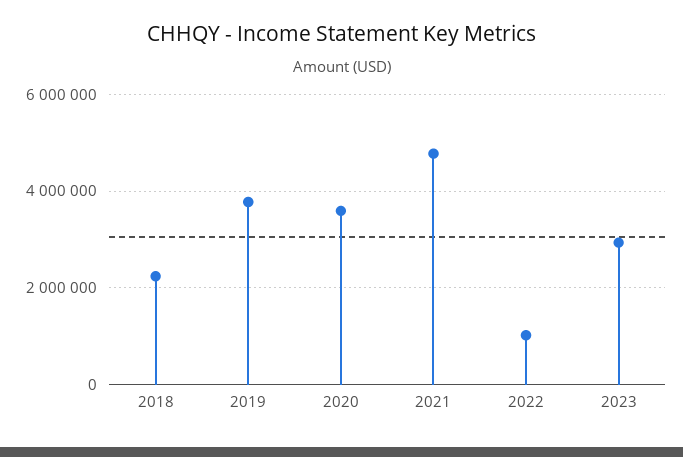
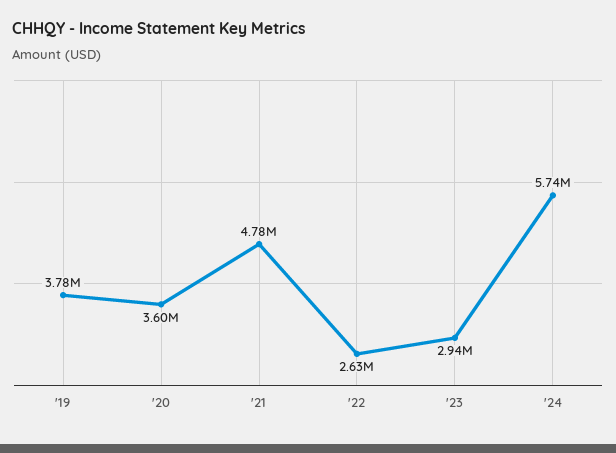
2018: 2200000 -> none
2022: 1000000 -> 2630000
'24: none -> 5740000

